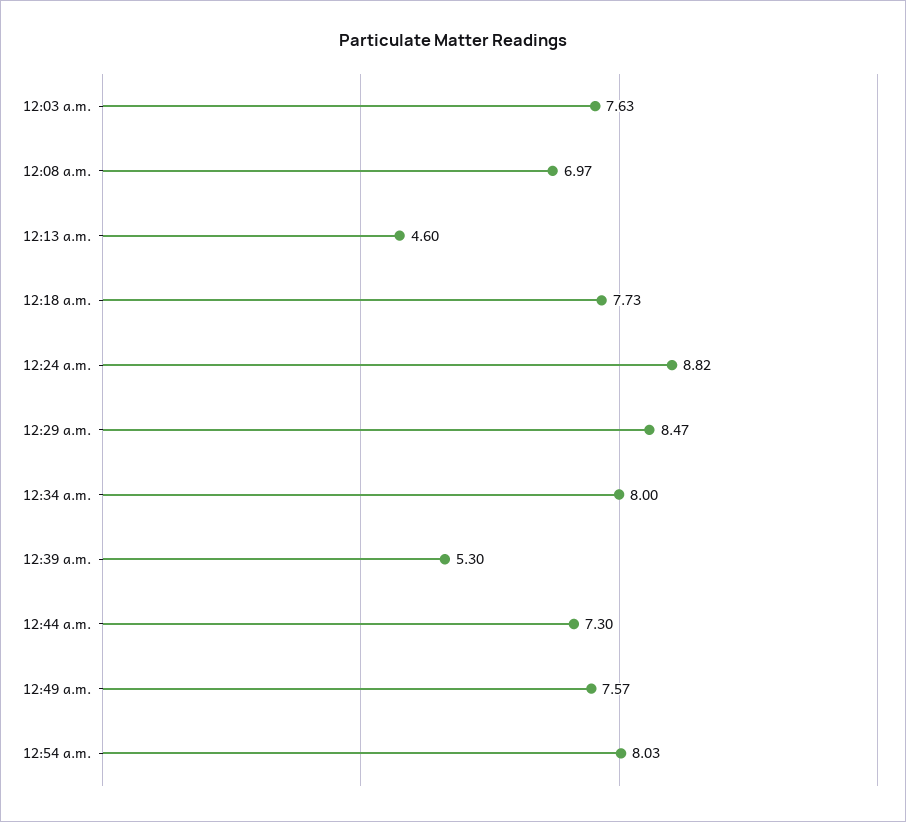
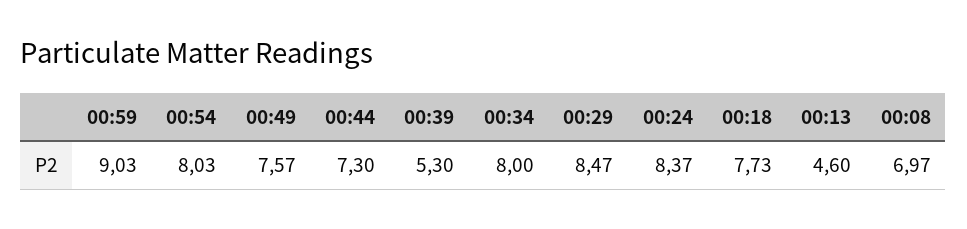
12:03 a.m.: 7.63 -> none
12:24 a.m.: 8.82 -> 8.37
00:59: none -> 9.03

